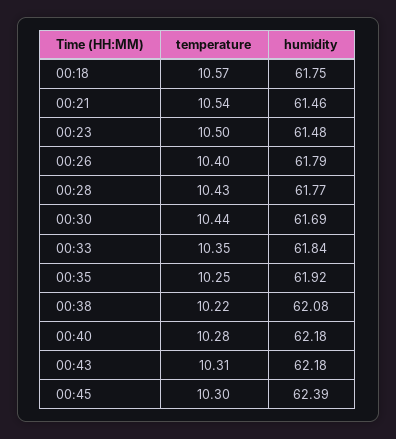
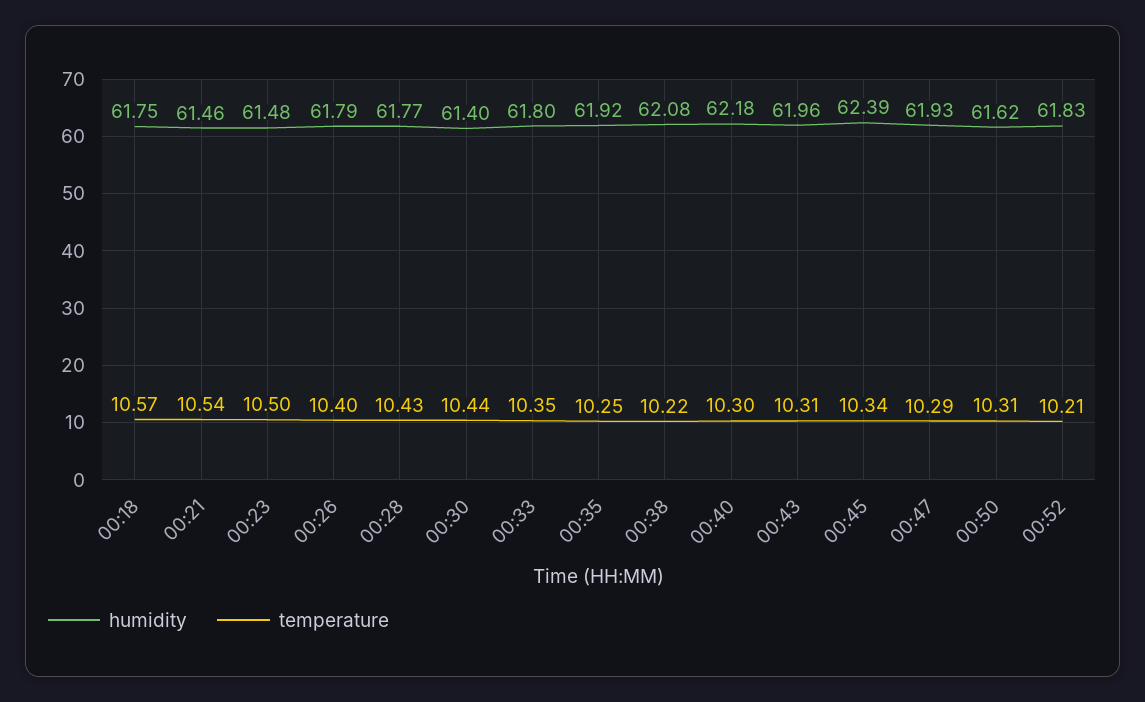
humidity, 00:30: 61.69 -> 61.4
humidity, 00:33: 61.84 -> 61.8
temperature, 00:40: 10.28 -> 10.3
humidity, 00:43: 62.18 -> 61.96
temperature, 00:45: 10.3 -> 10.34
humidity, 00:47: none -> 61.93
temperature, 00:47: none -> 10.29
humidity, 00:50: none -> 61.62
temperature, 00:50: none -> 10.31
humidity, 00:52: none -> 61.83
temperature, 00:52: none -> 10.21

